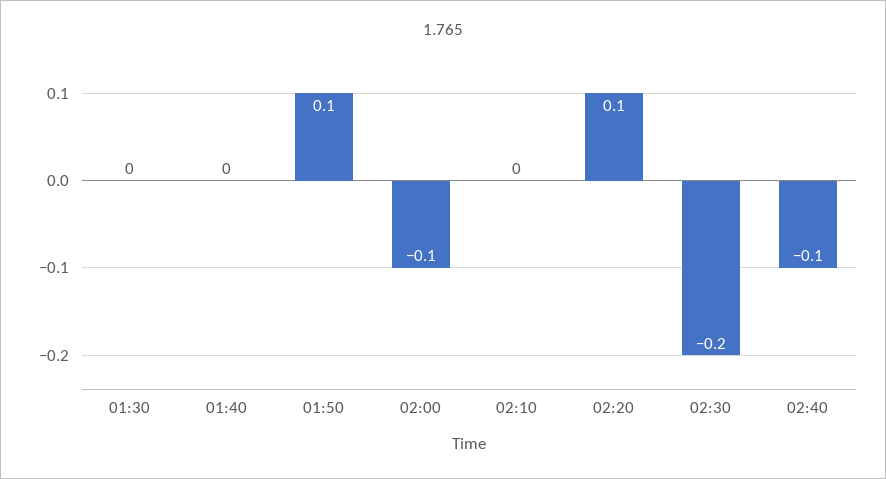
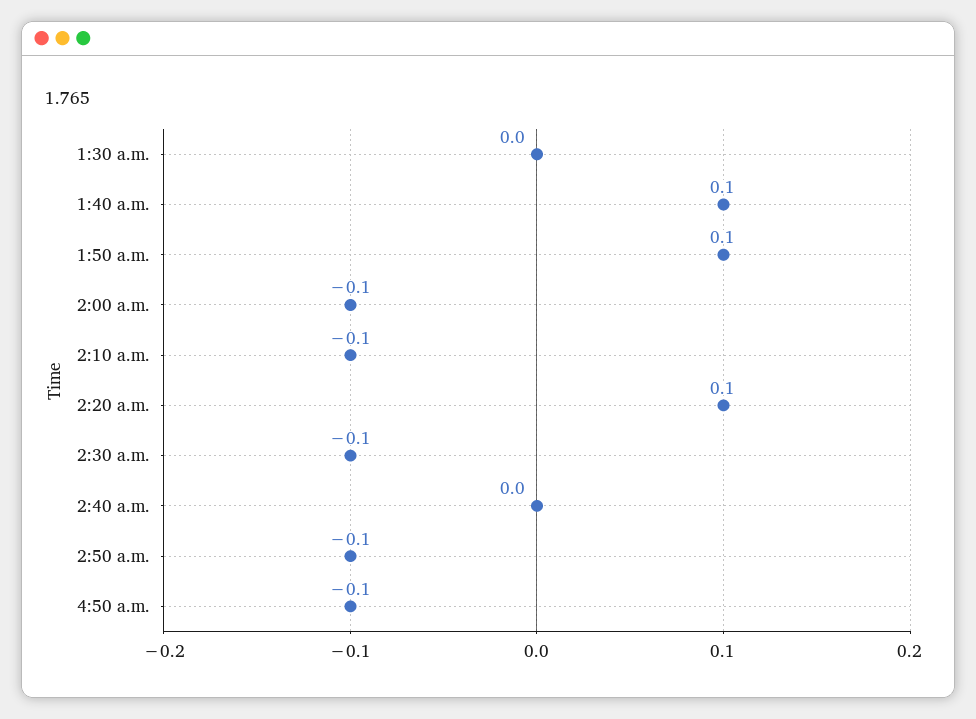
01:40: 0 -> 0.1
02:10: 0 -> -0.1
02:30: -0.2 -> -0.1
02:40: -0.1 -> 0
2:50 a.m.: none -> -0.1
4:50 a.m.: none -> -0.1

